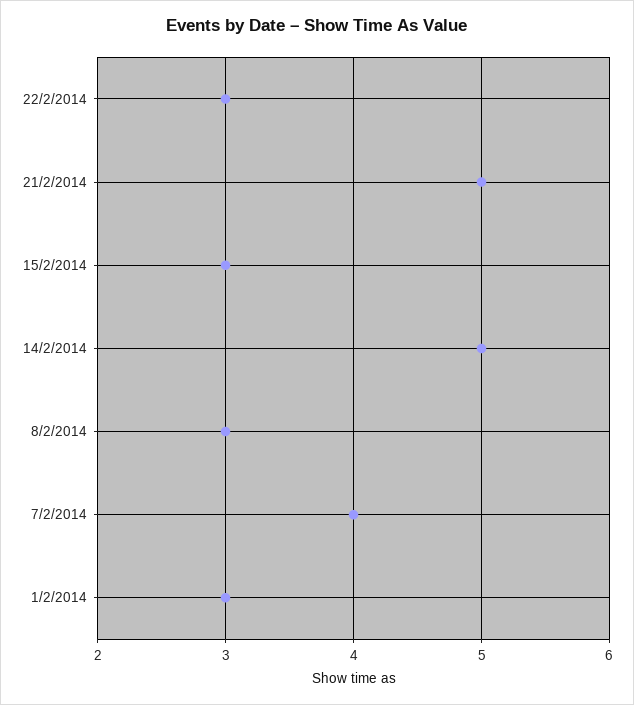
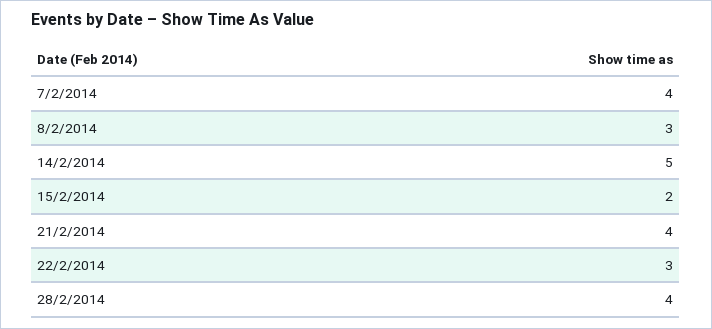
21/2/2014: 5 -> 4
15/2/2014: 3 -> 2
1/2/2014: 3 -> none
28/2/2014: none -> 4

